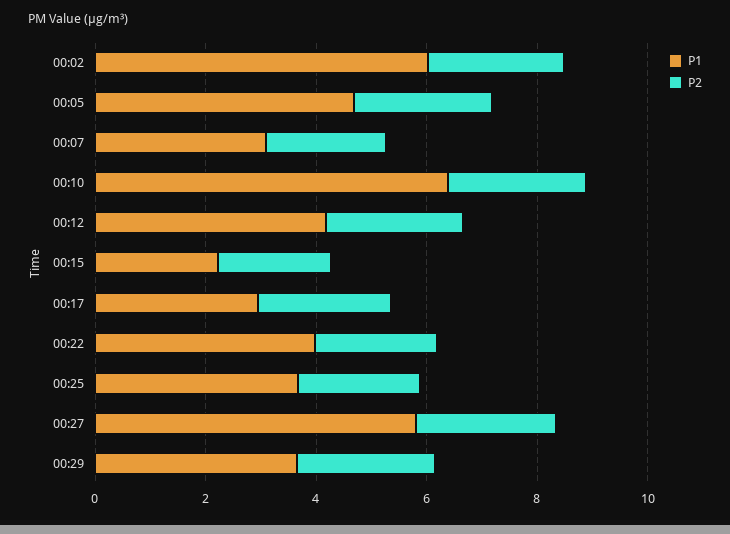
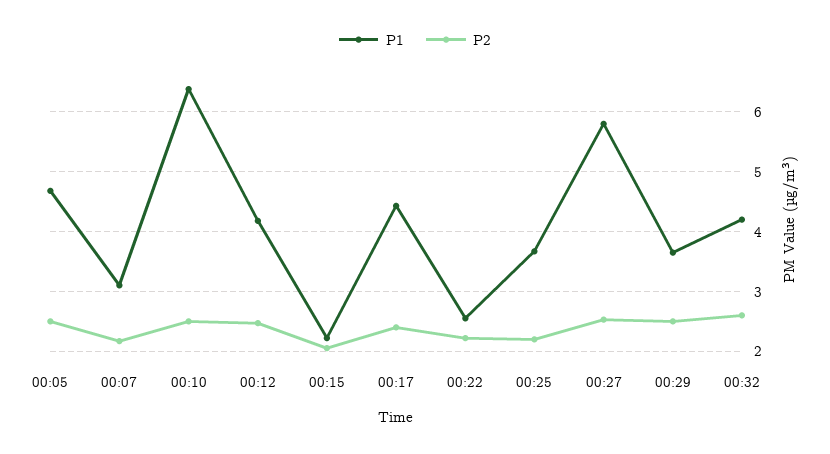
P1, 00:02: 6 -> none
P2, 00:02: 2.5 -> none
P1, 00:17: 3 -> 4.4
P1, 00:22: 4 -> 2.6
P1, 00:32: none -> 4.2
P2, 00:32: none -> 2.6

